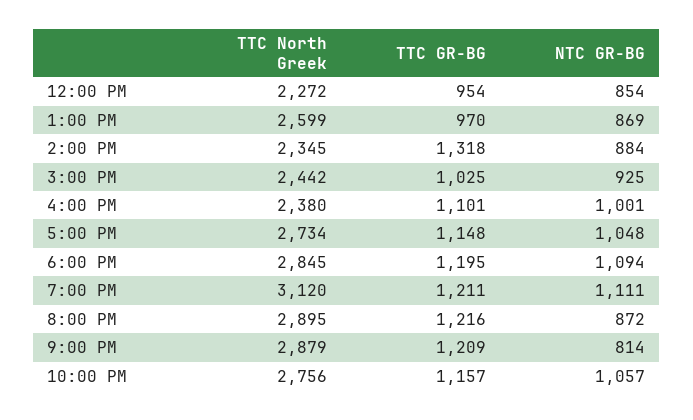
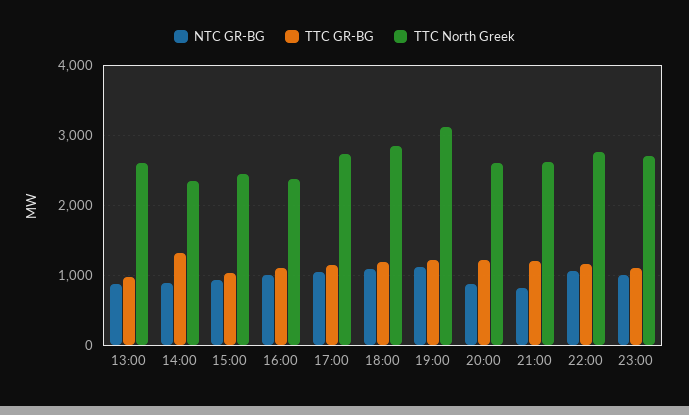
TTC North Greek, 12:00 PM: 2272 -> none
TTC GR-BG, 12:00 PM: 954 -> none
NTC GR-BG, 12:00 PM: 854 -> none
TTC North Greek, 8:00 PM: 2895 -> 2600
TTC North Greek, 9:00 PM: 2879 -> 2600
NTC GR-BG, 23:00: none -> 1000
TTC GR-BG, 23:00: none -> 1100
TTC North Greek, 23:00: none -> 2700

